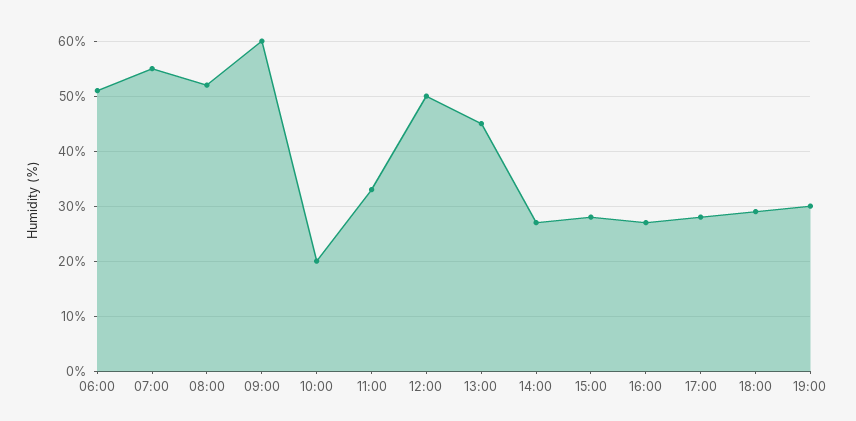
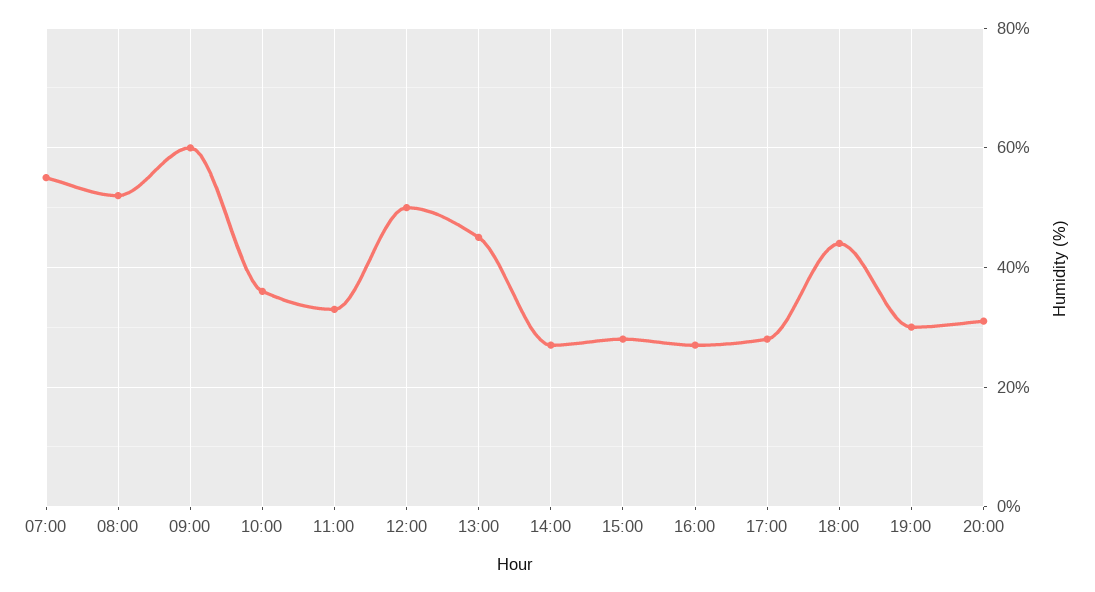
06:00: 50 -> none
10:00: 20 -> 35
18:00: 30 -> 45
20:00: none -> 30

